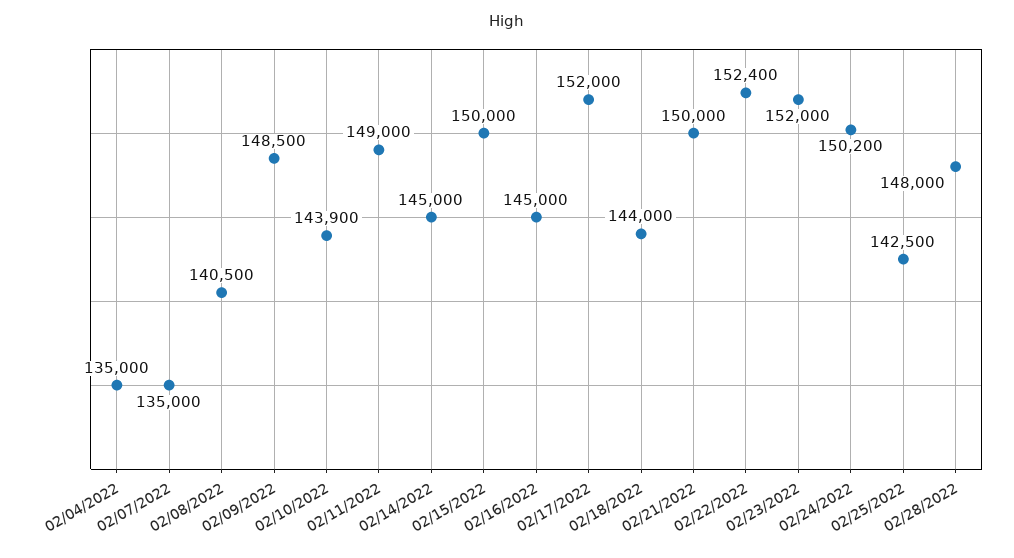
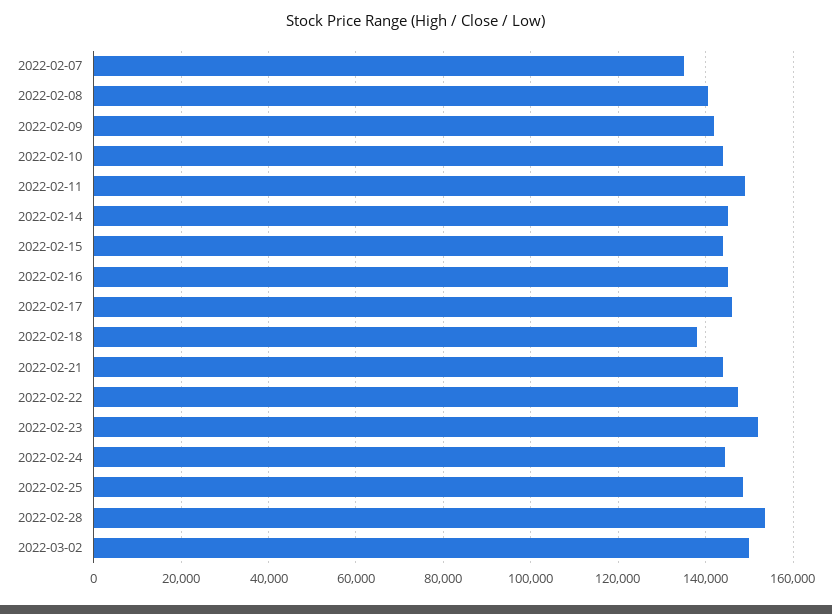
02/04/2022: 135000 -> none
02/09/2022: 148500 -> 142000
02/15/2022: 150000 -> 144000
02/17/2022: 152000 -> 146000
02/18/2022: 144000 -> 138000
02/21/2022: 150000 -> 144000
02/22/2022: 152400 -> 148000
02/24/2022: 150200 -> 144000
02/25/2022: 142500 -> 148000
02/28/2022: 148000 -> 154000
2022-03-02: none -> 150000

